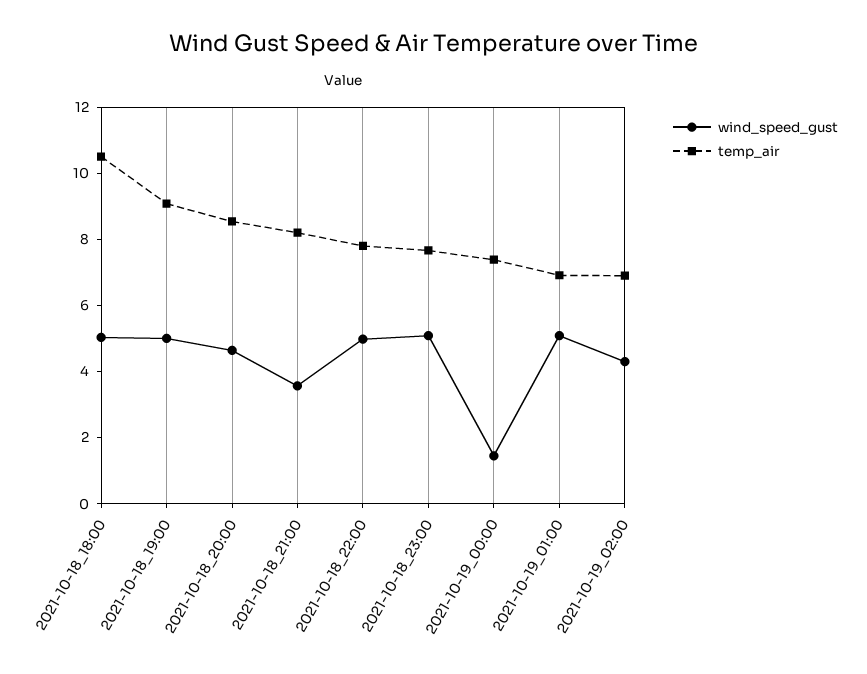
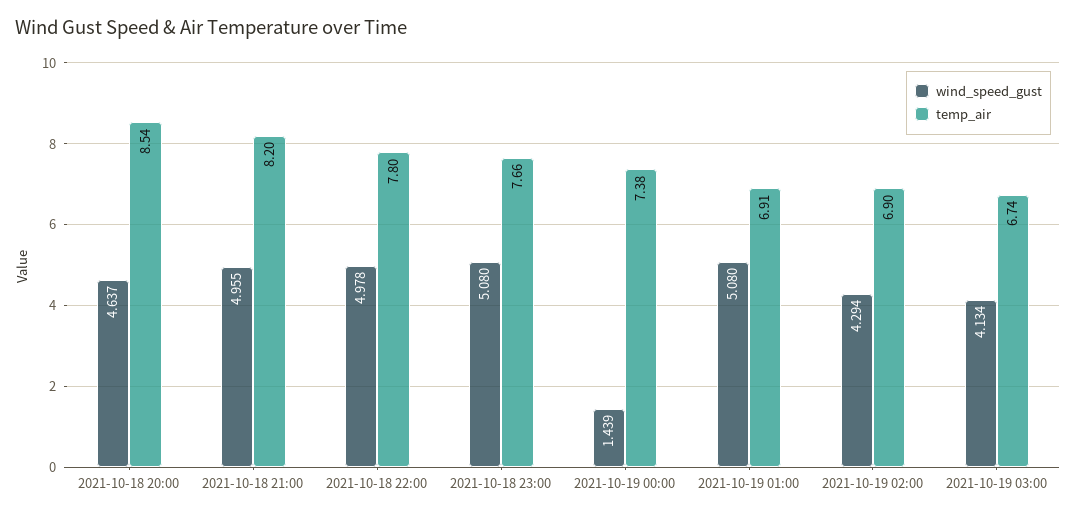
wind_speed_gust, 2021-10-18_18:00: 5 -> none
temp_air, 2021-10-18_18:00: 10.5 -> none
wind_speed_gust, 2021-10-18_19:00: 5 -> none
temp_air, 2021-10-18_19:00: 9 -> none
wind_speed_gust, 2021-10-18_21:00: 3.5 -> 4.955
wind_speed_gust, 2021-10-19 03:00: none -> 4.134
temp_air, 2021-10-19 03:00: none -> 6.74

